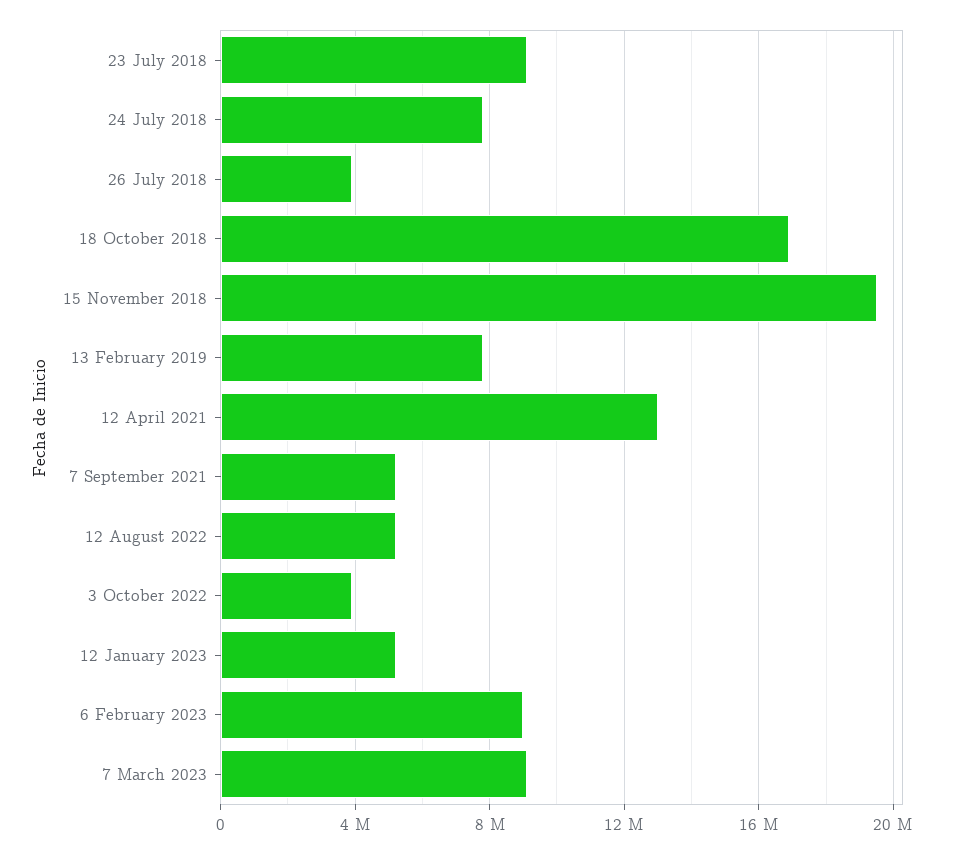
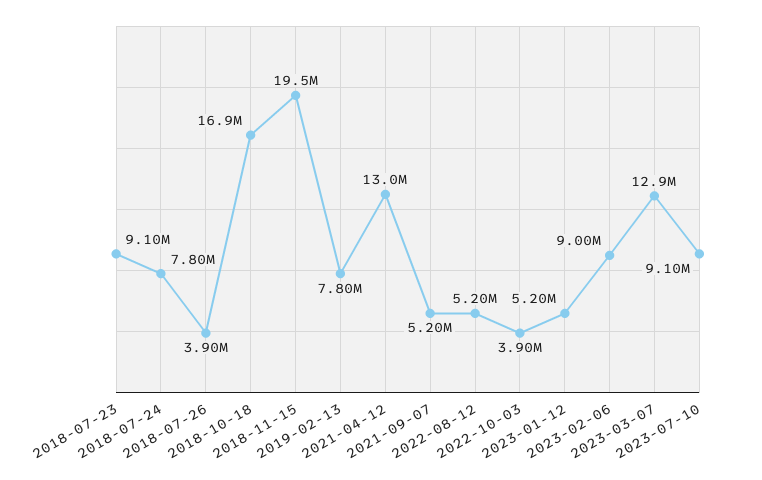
7 March 2023: 9000000 -> 12900000
2023-07-10: none -> 9100000

